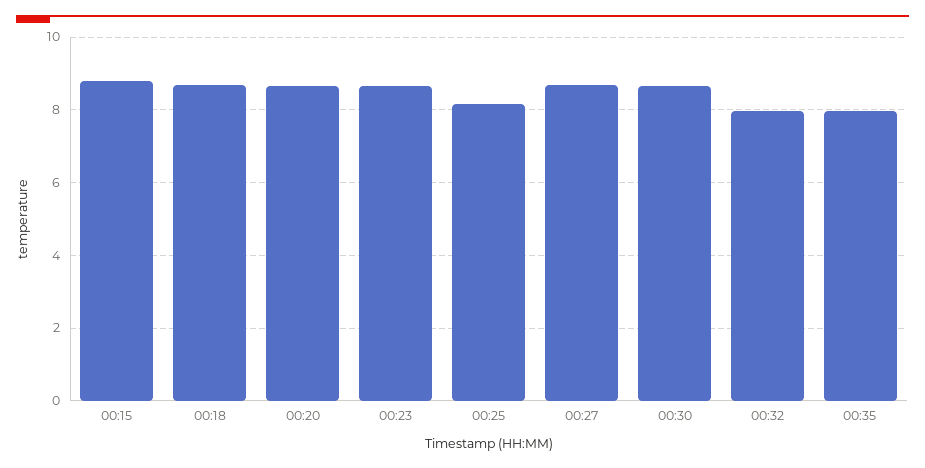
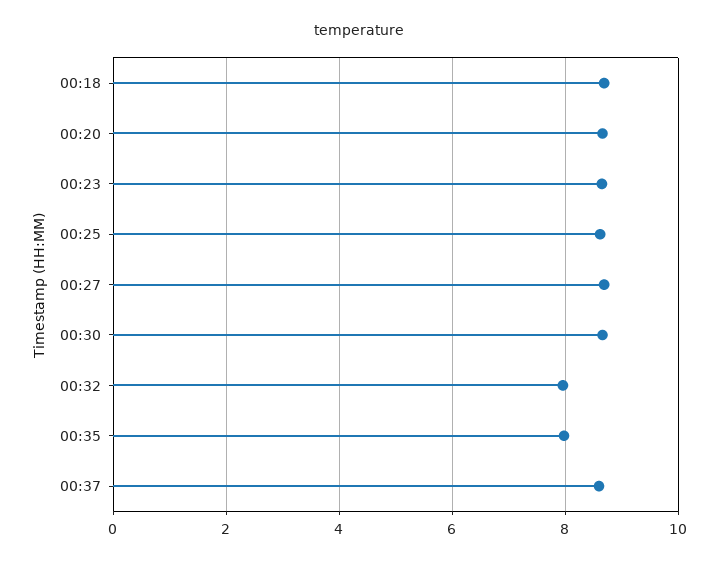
00:15: 8.8 -> none
00:25: 8.2 -> 8.6
00:37: none -> 8.6

